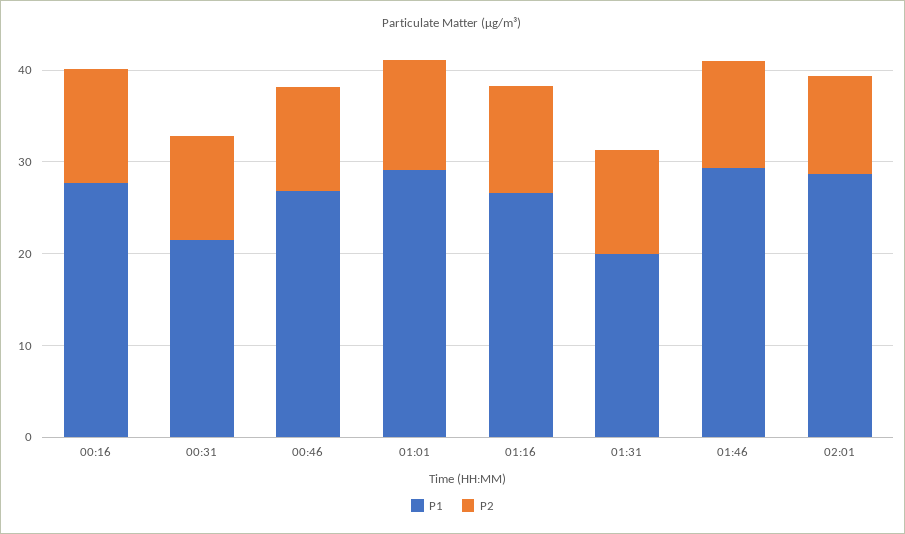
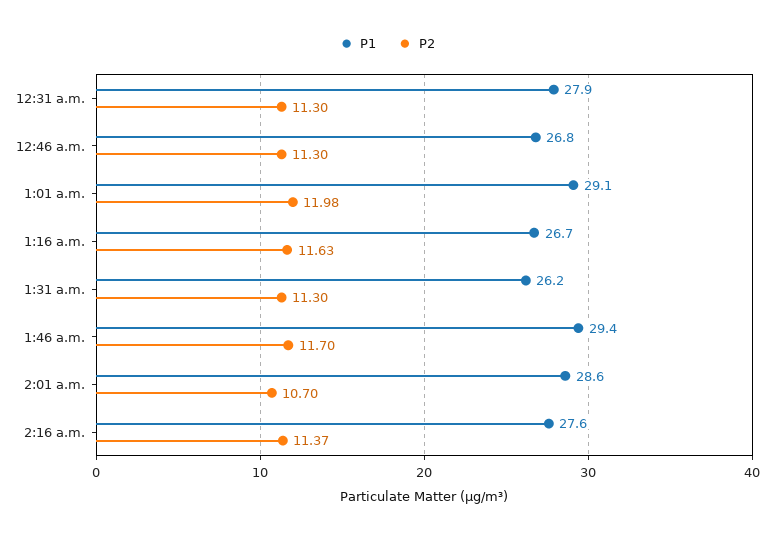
P1, 00:16: 28 -> none
P2, 00:16: 12 -> none
P1, 00:31: 22 -> 27.9
P1, 01:31: 20 -> 26.2
P1, 2:16 a.m.: none -> 27.6
P2, 2:16 a.m.: none -> 11.37

